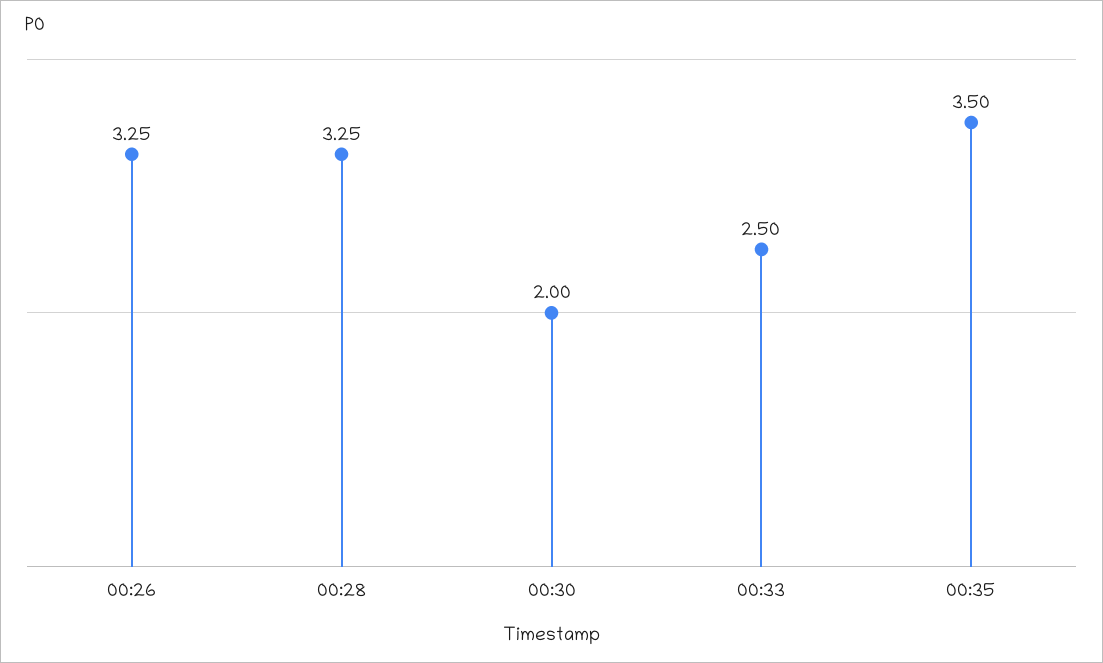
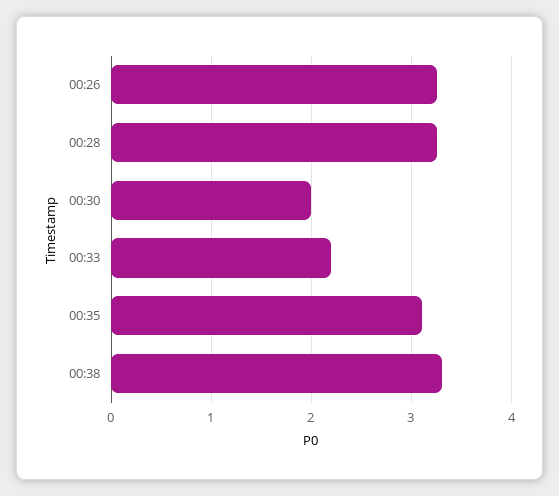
00:33: 2.5 -> 2.2
00:35: 3.5 -> 3.1
00:38: none -> 3.3

